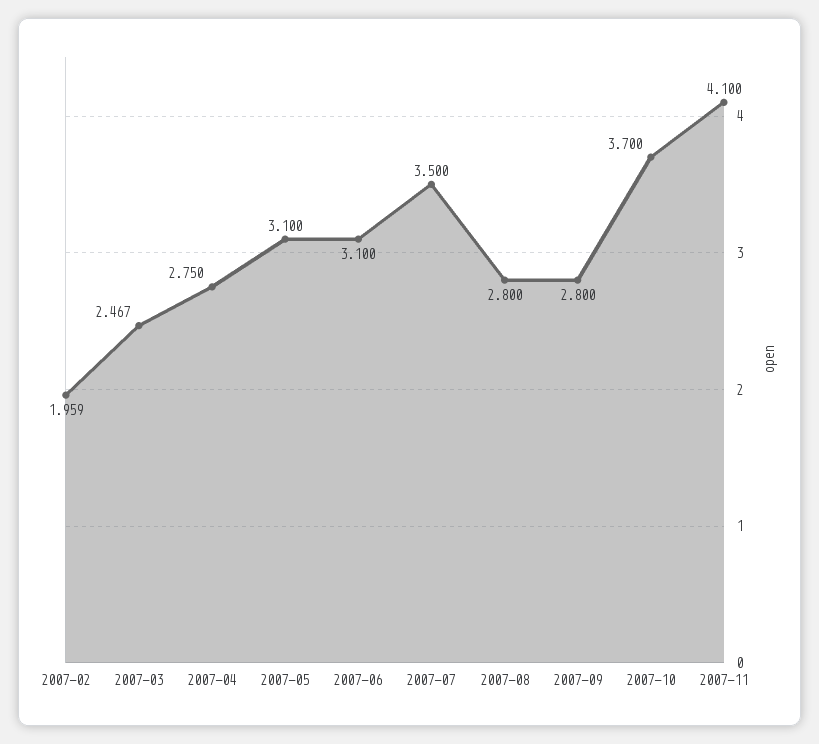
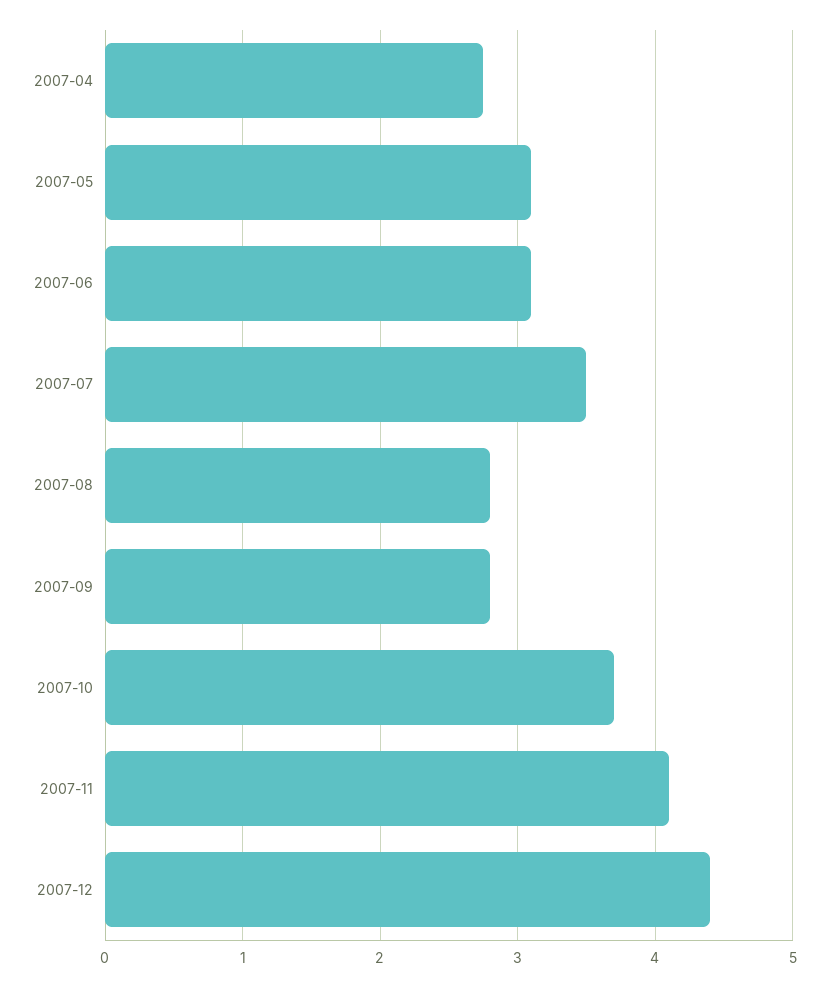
2007-02: 1.959 -> none
2007-03: 2.467 -> none
2007-12: none -> 4.4

